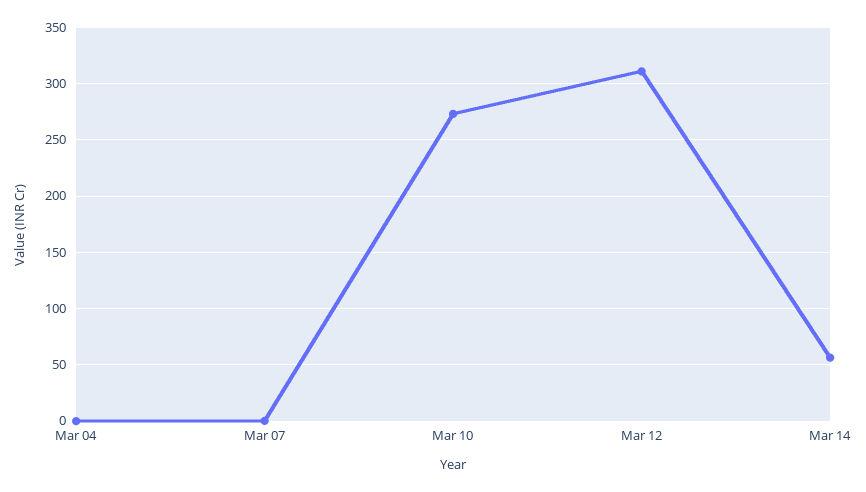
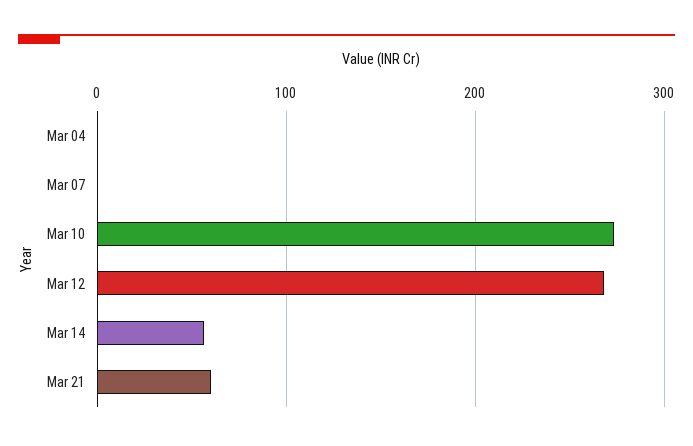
Mar 12: 310 -> 270
Mar 21: none -> 60

